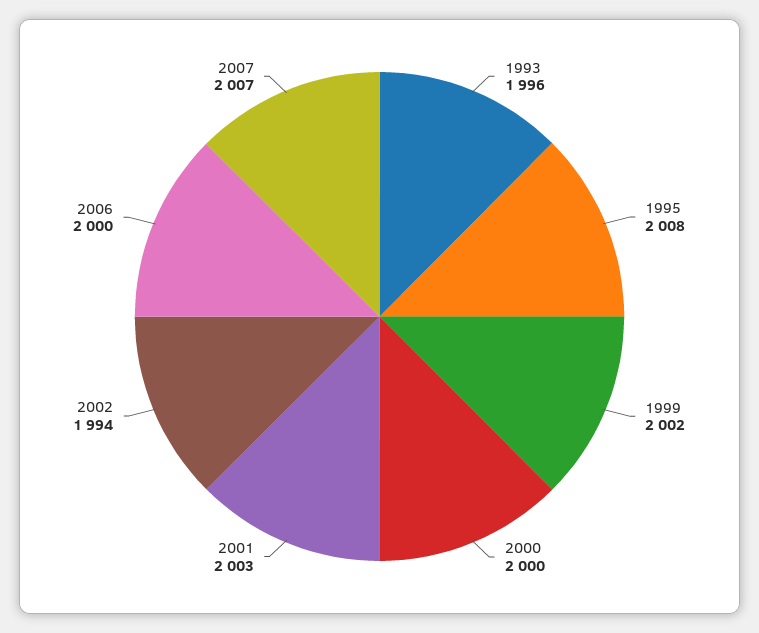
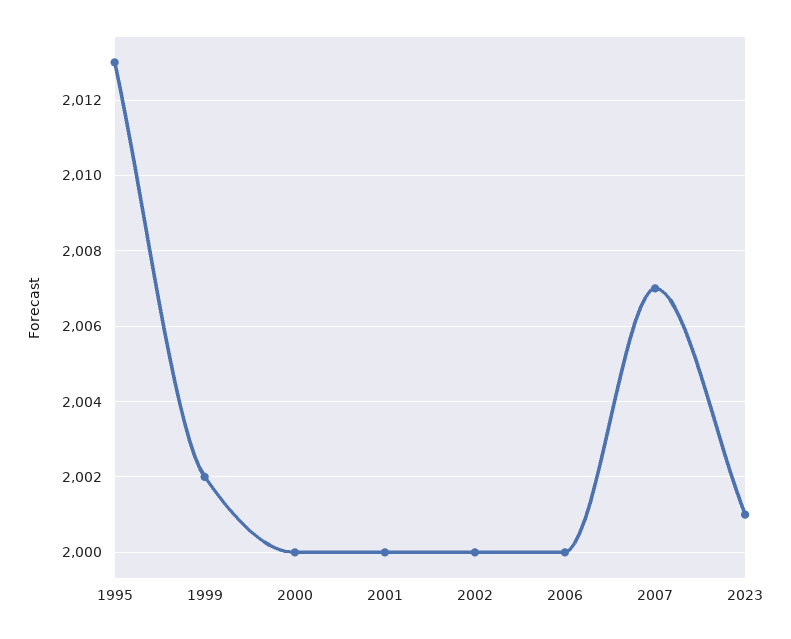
1993: 1996 -> none
1995: 2008 -> 2013
2001: 2003 -> 2000
2002: 1994 -> 2000
2023: none -> 2001

